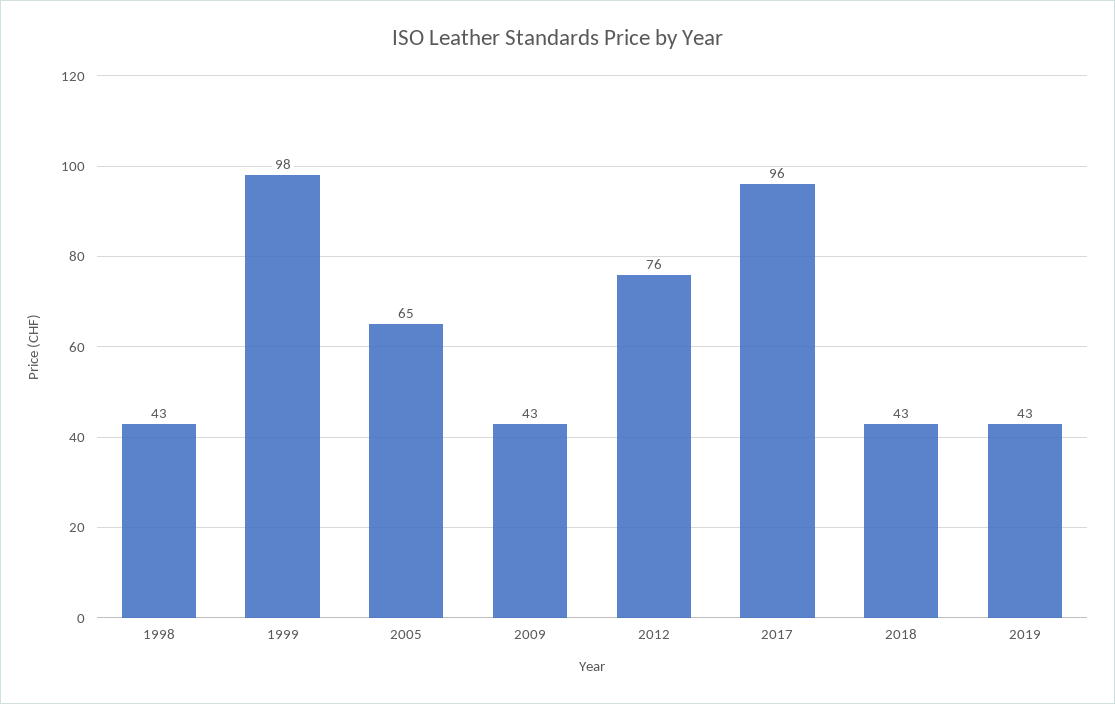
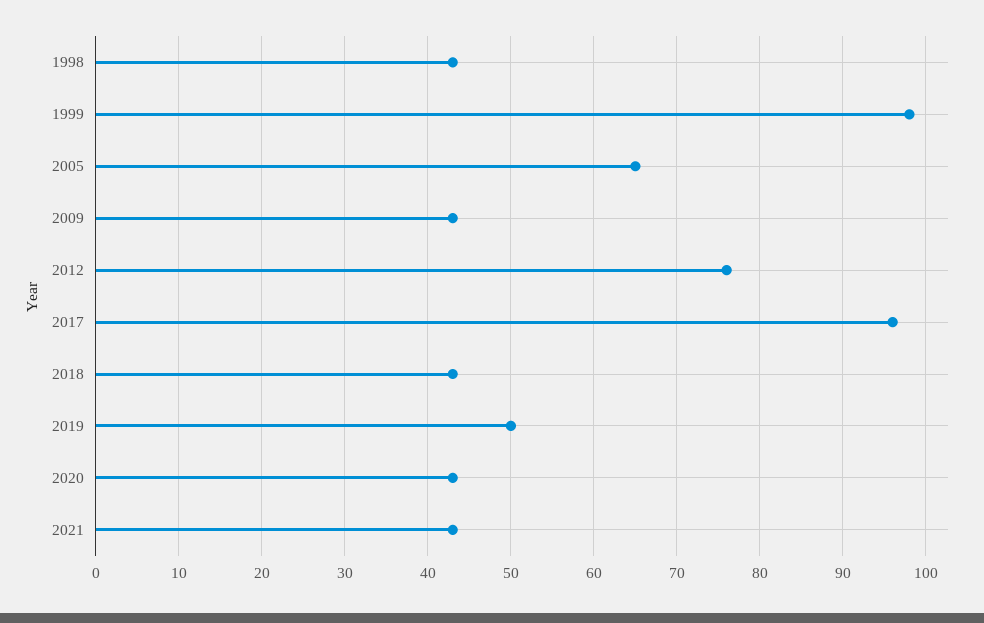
2019: 43 -> 50
2020: none -> 43
2021: none -> 43

